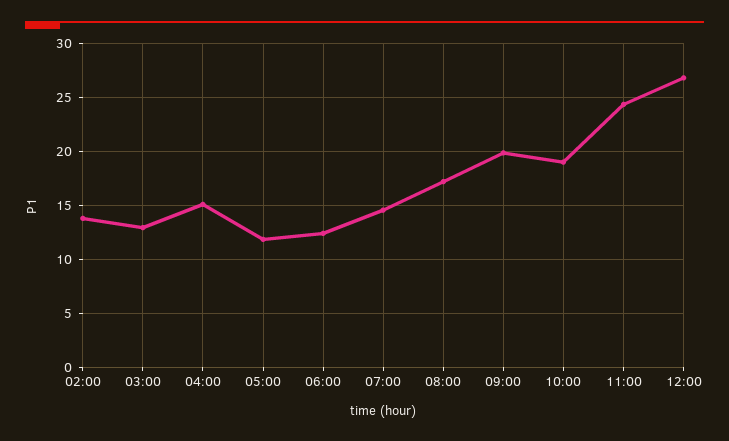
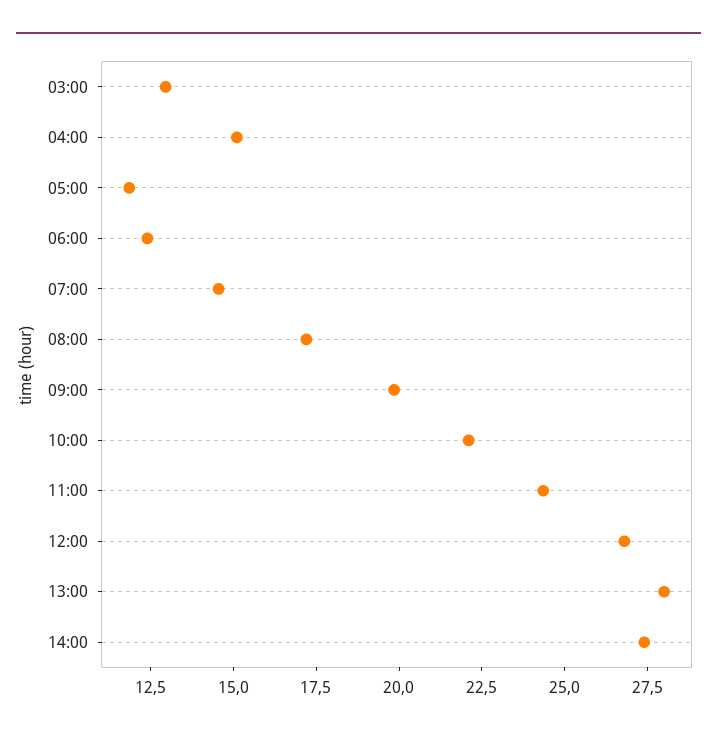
02:00: 14 -> none
10:00: 19 -> 22
13:00: none -> 28
14:00: none -> 27.5

